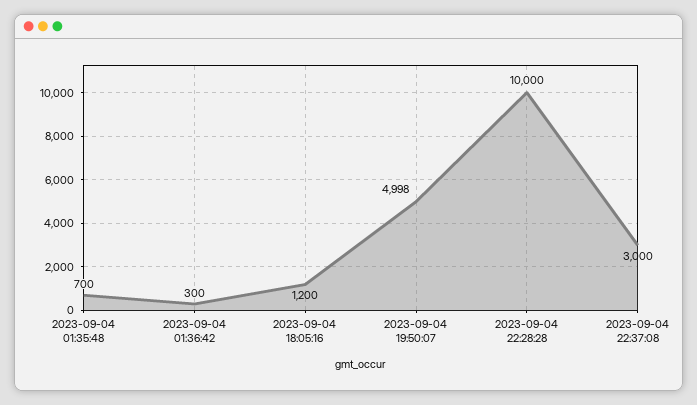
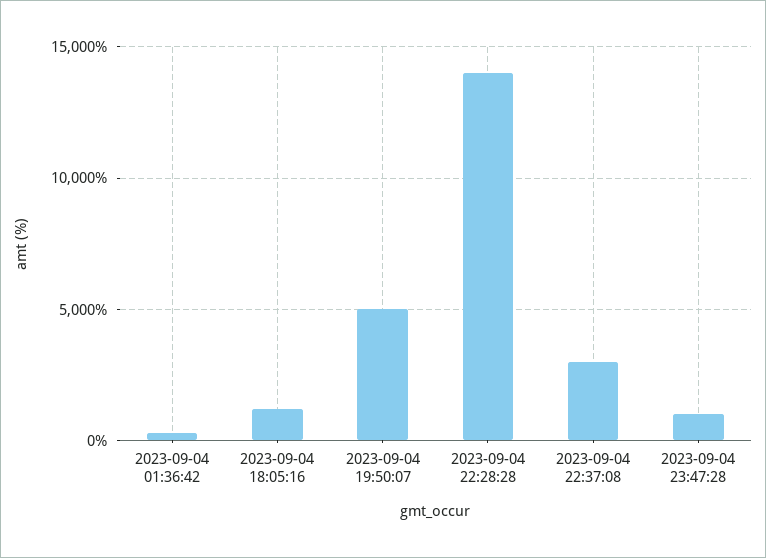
2023-09-04 01:35:48: 700 -> none
2023-09-04 22:28:28: 10000 -> 14000
2023-09-04 23:47:28: none -> 1000

